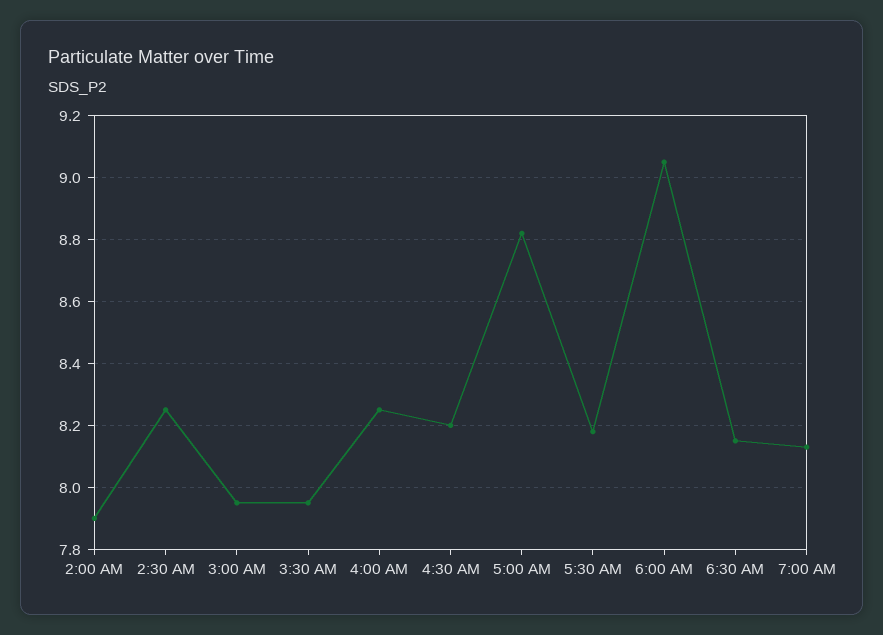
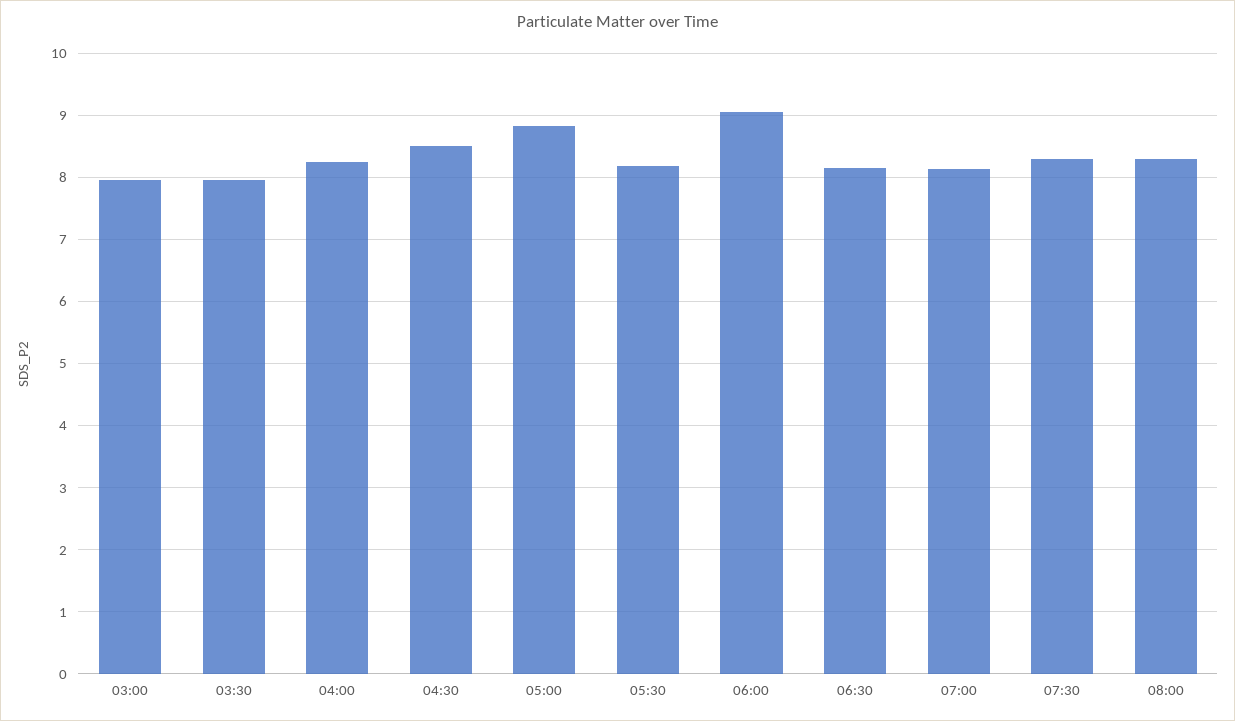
2:00 AM: 7.9 -> none
2:30 AM: 8.25 -> none
4:30 AM: 8.2 -> 8.5
07:30: none -> 8.3
08:00: none -> 8.3

